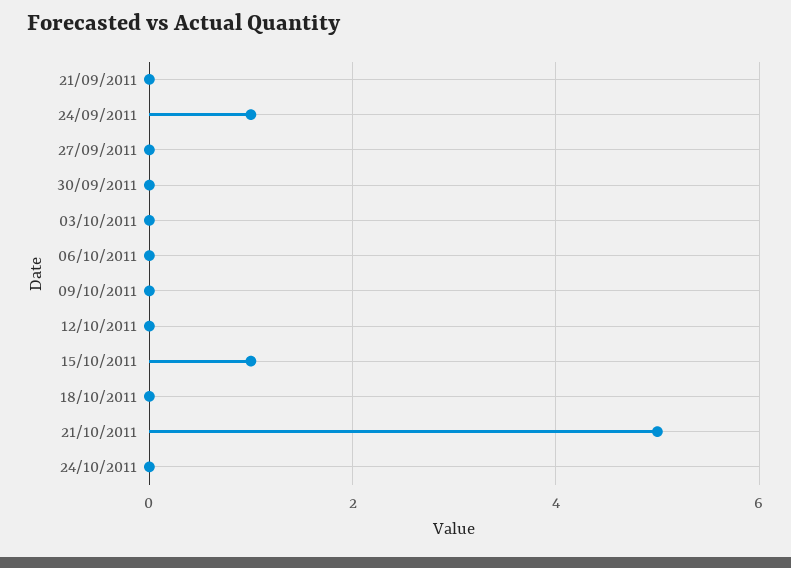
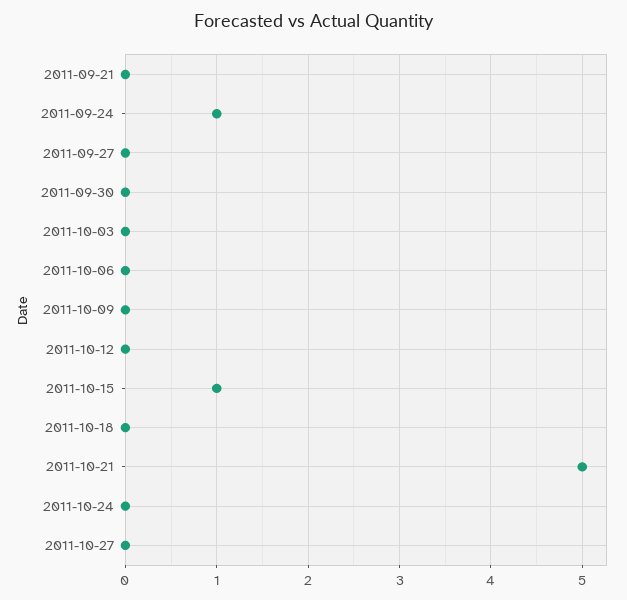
2011-10-27: none -> 0

